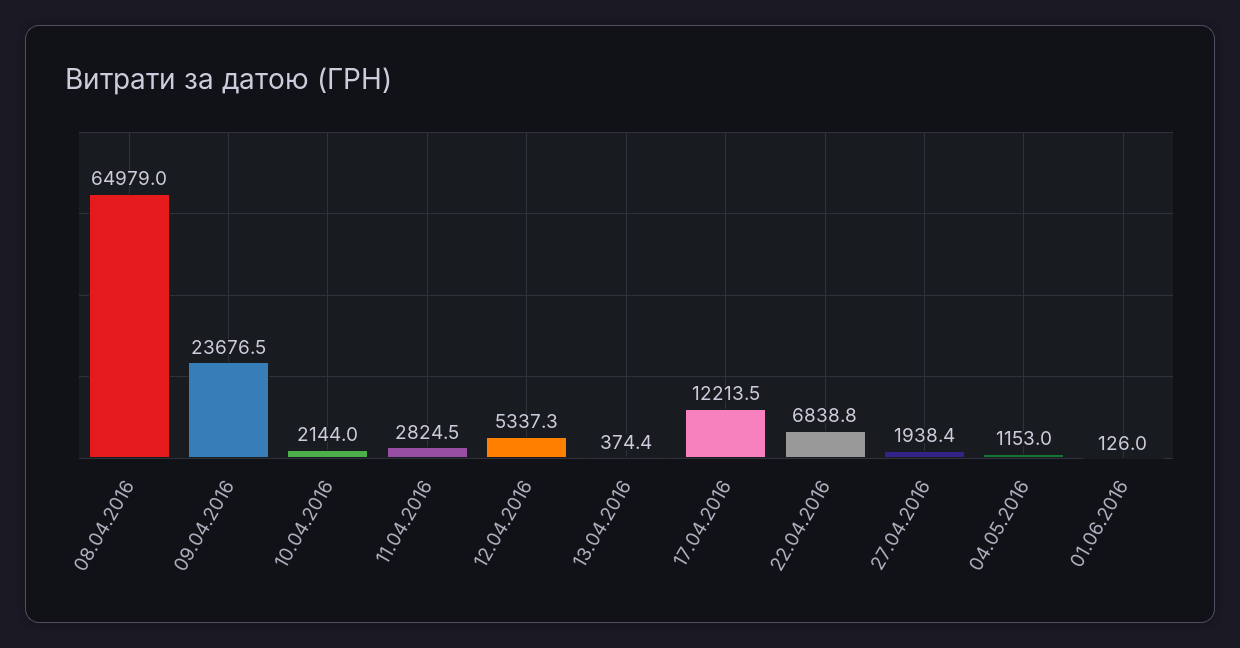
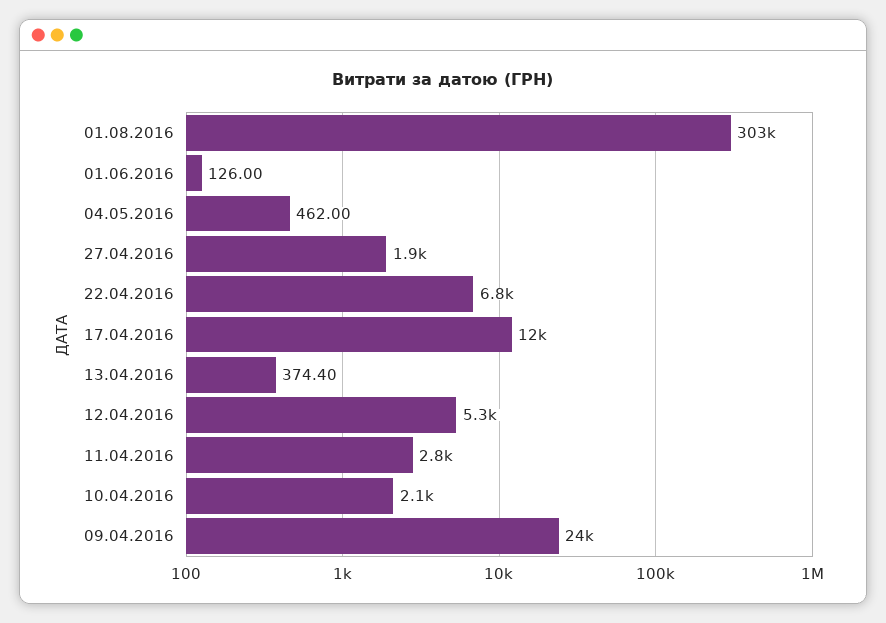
08.04.2016: 64979 -> none
04.05.2016: 1153 -> 462
01.08.2016: none -> 303000

